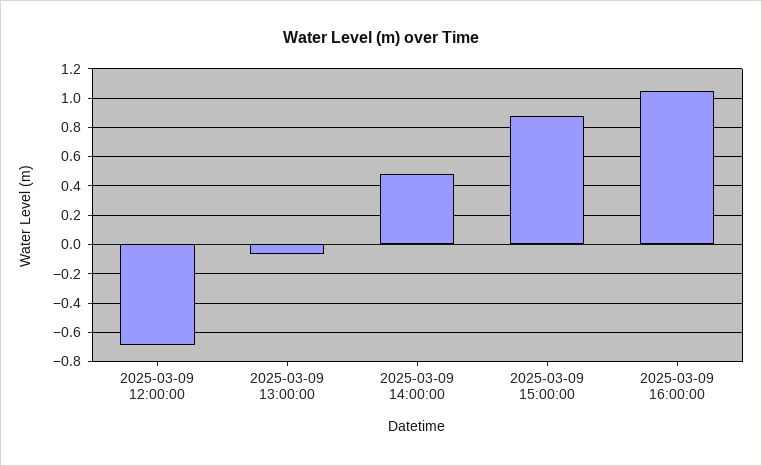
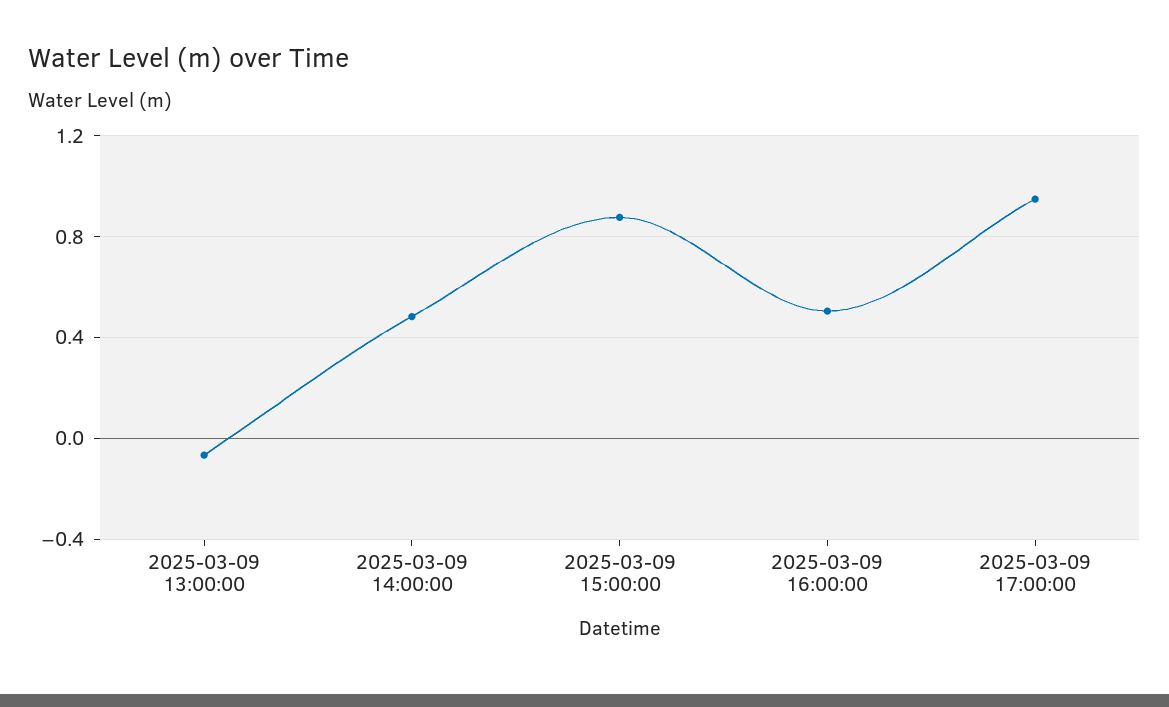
2025-03-09 12:00:00: -0.7 -> none
2025-03-09 16:00:00: 1.05 -> 0.5
2025-03-09 17:00:00: none -> 0.95

